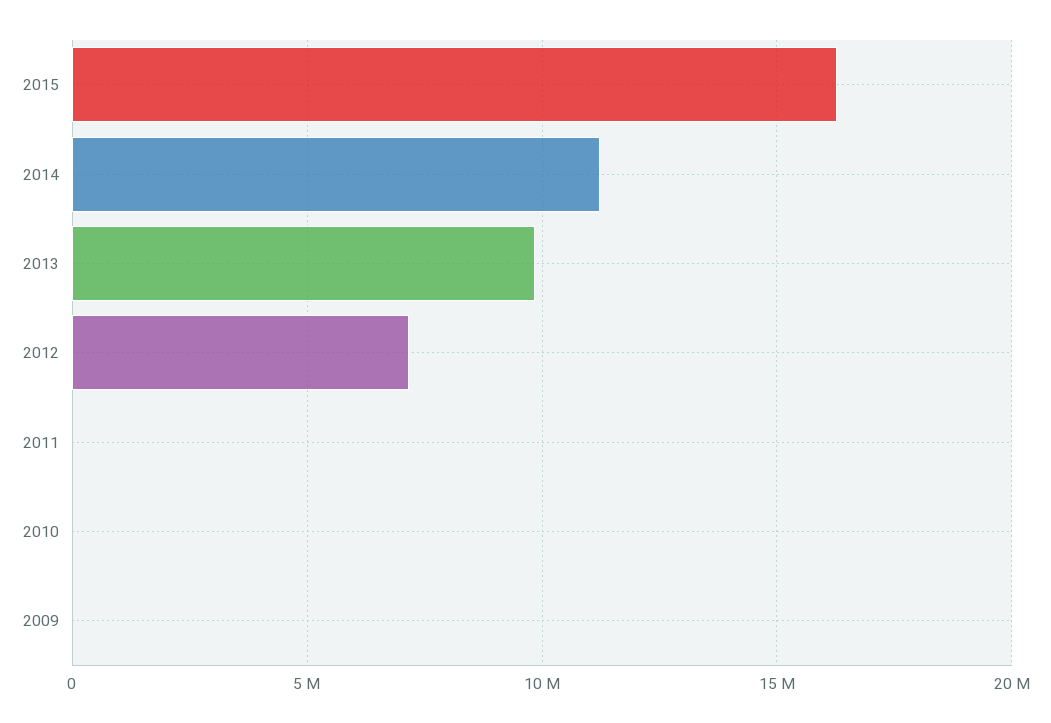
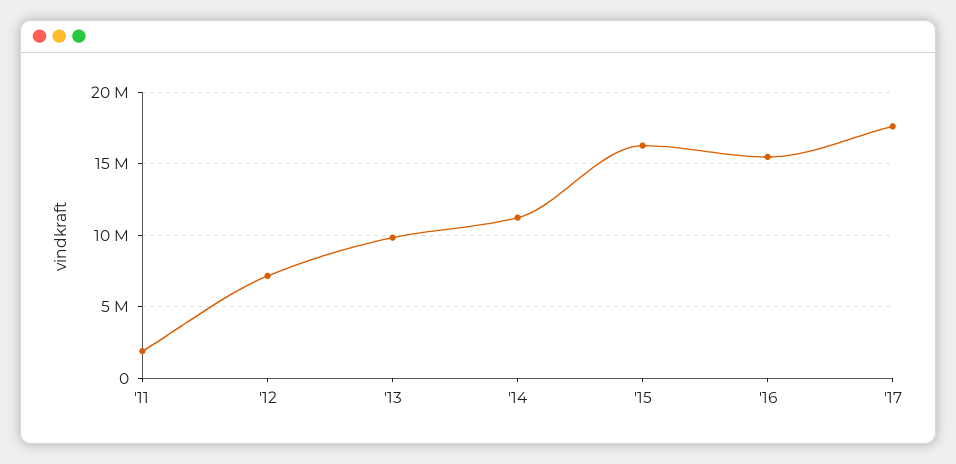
2011: 0 -> 2000000
2010: 0 -> none
2009: 0 -> none
'16: none -> 15500000
'17: none -> 17500000

